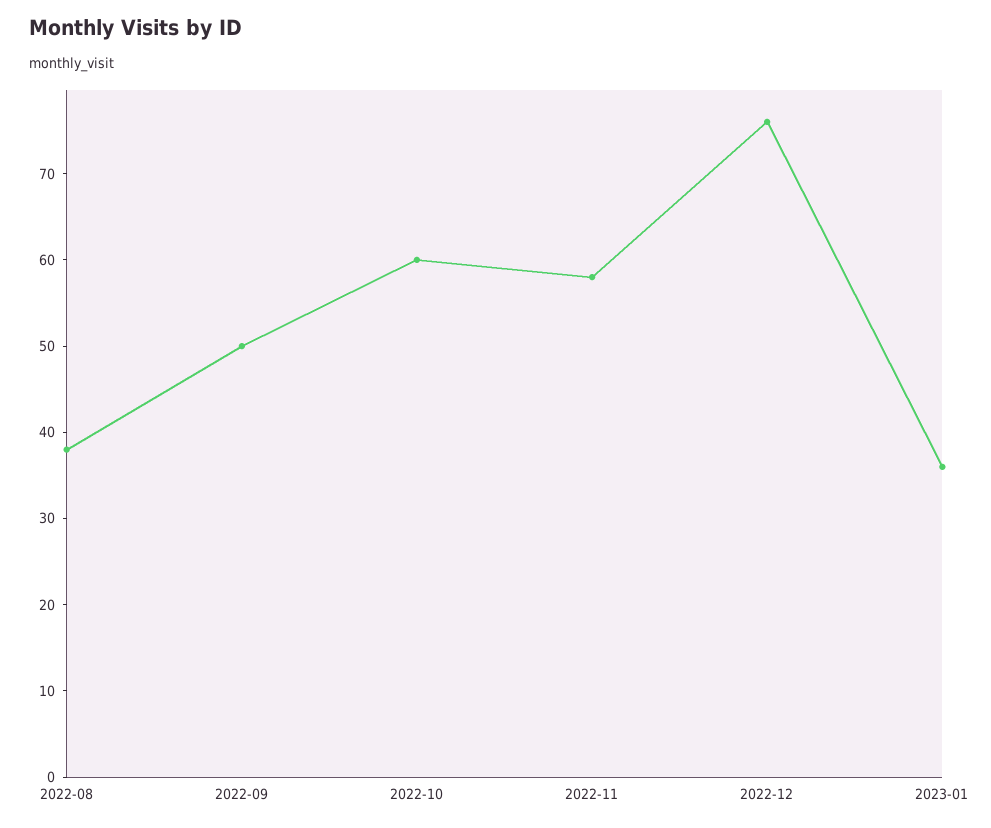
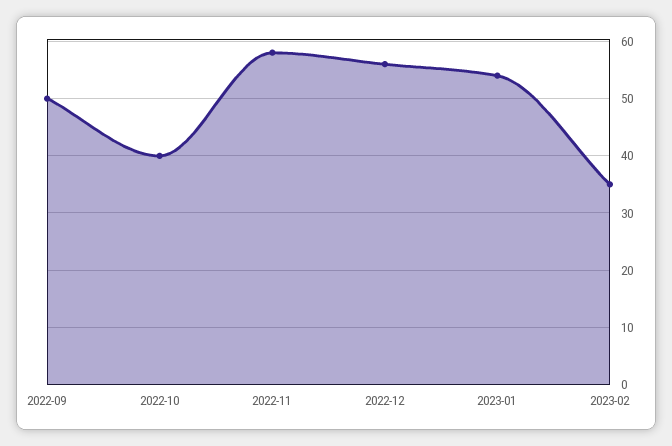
2022-08: 38 -> none
2022-10: 60 -> 40
2022-12: 76 -> 55
2023-01: 36 -> 55
2023-02: none -> 35

